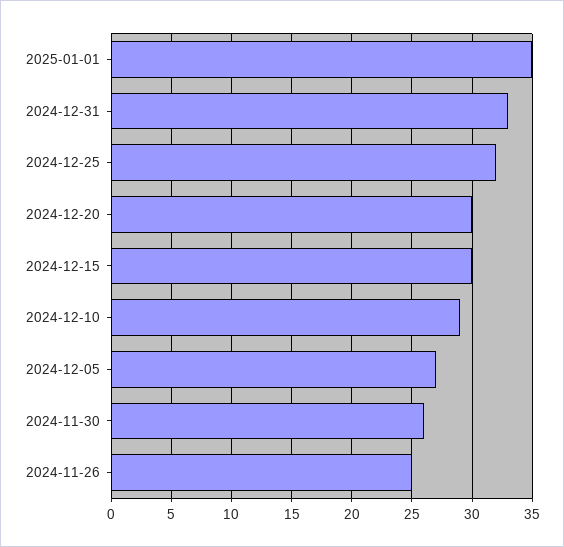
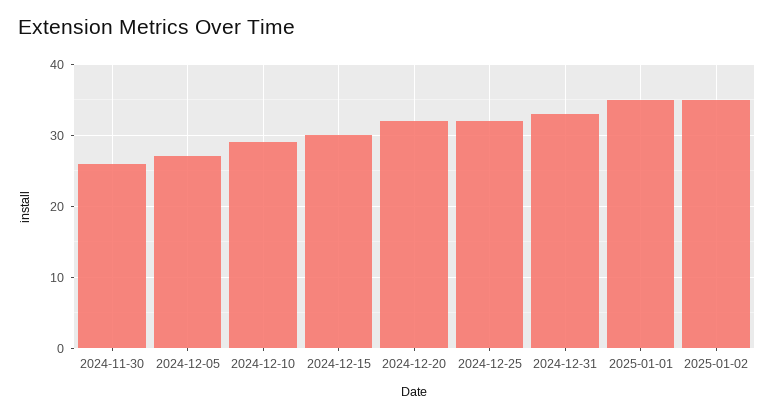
2024-12-20: 30 -> 32
2024-11-26: 25 -> none
2025-01-02: none -> 35

